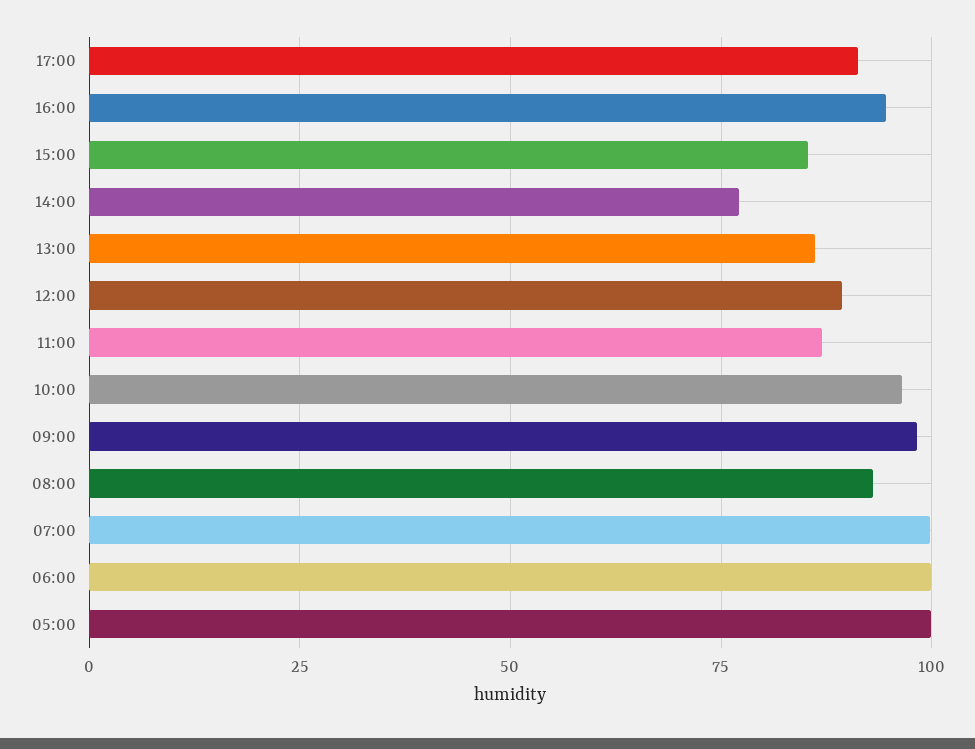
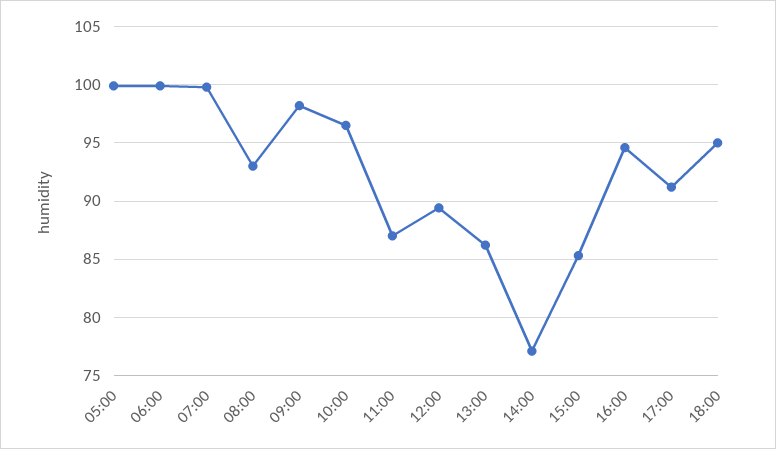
18:00: none -> 95

